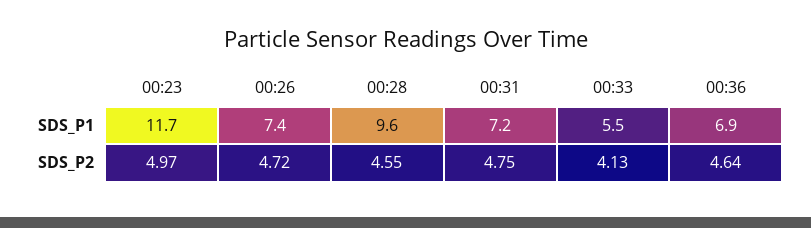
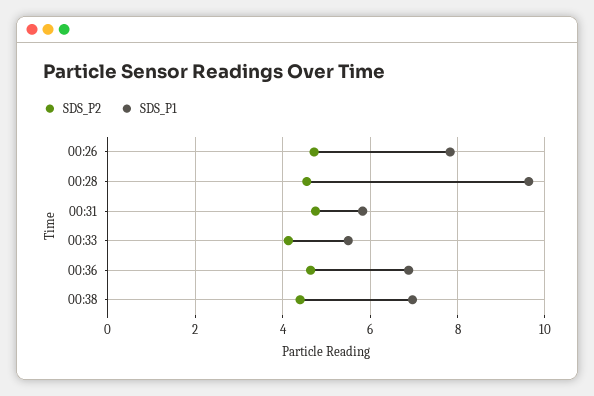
SDS_P1, 00:23: 11.7 -> none
SDS_P1, 00:26: 7.4 -> 7.8
SDS_P1, 00:31: 7.2 -> 5.8
SDS_P2, 00:23: 4.97 -> none
SDS_P2, 00:38: none -> 4.4
SDS_P1, 00:38: none -> 7

